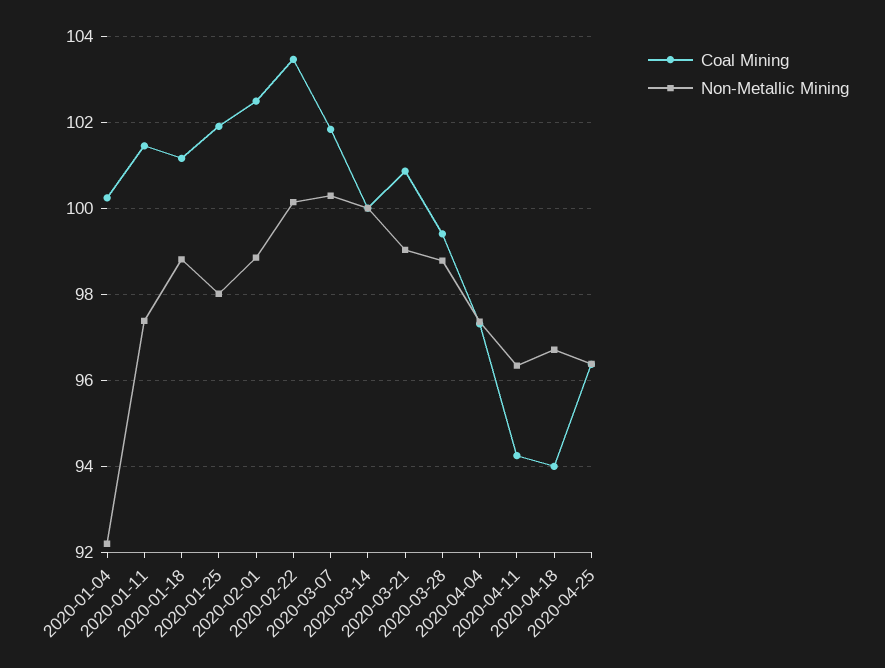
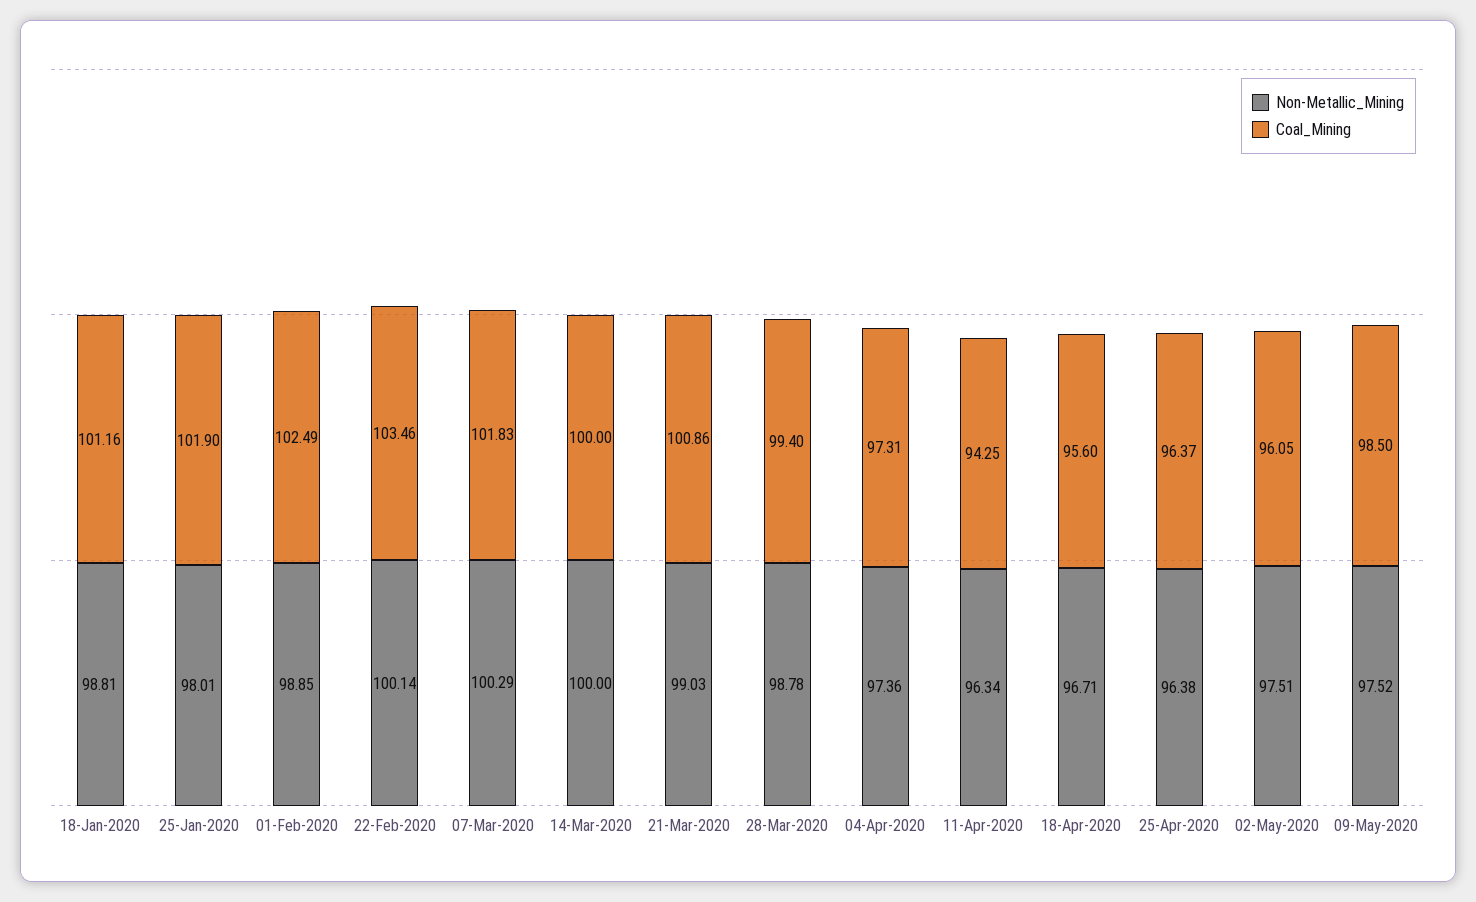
Coal Mining, 2020-01-04: 100.2 -> none
Non-Metallic Mining, 2020-01-04: 92.2 -> none
Coal Mining, 2020-01-11: 101.4 -> none
Non-Metallic Mining, 2020-01-11: 97.4 -> none
Coal Mining, 2020-04-18: 94 -> 95.6
Non-Metallic Mining, 02-May-2020: none -> 97.51
Coal Mining, 02-May-2020: none -> 96.05
Non-Metallic Mining, 09-May-2020: none -> 97.52
Coal Mining, 09-May-2020: none -> 98.5

